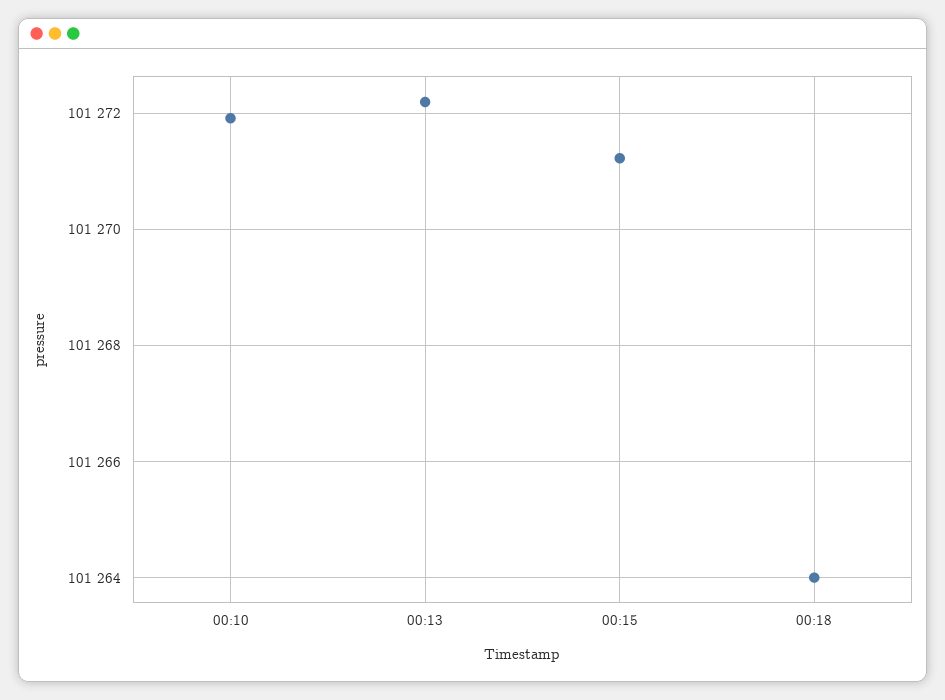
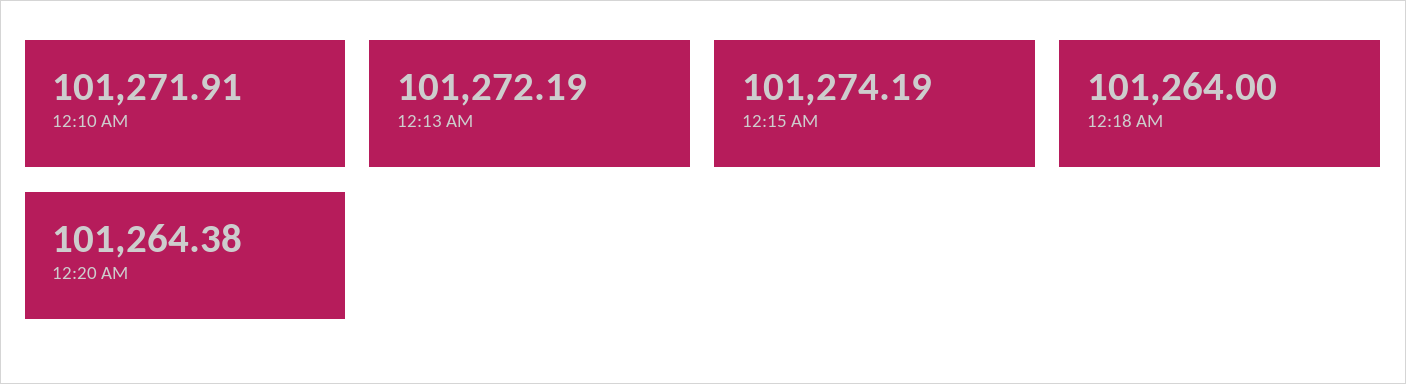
00:15: 101271.2 -> 101274.19
12:20 AM: none -> 101264.38

